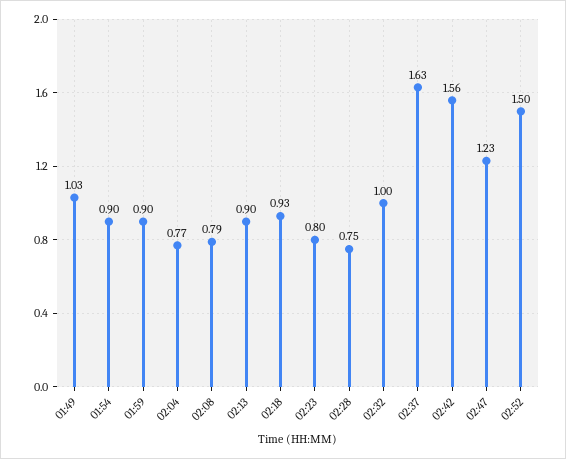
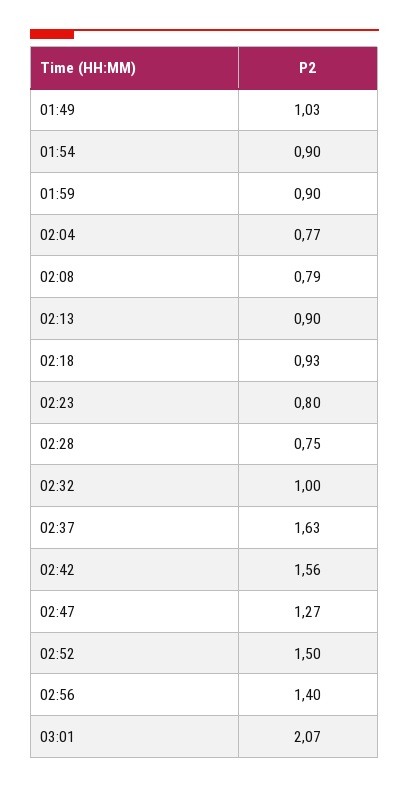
02:47: 1.23 -> 1.27
02:56: none -> 1.4
03:01: none -> 2.07

